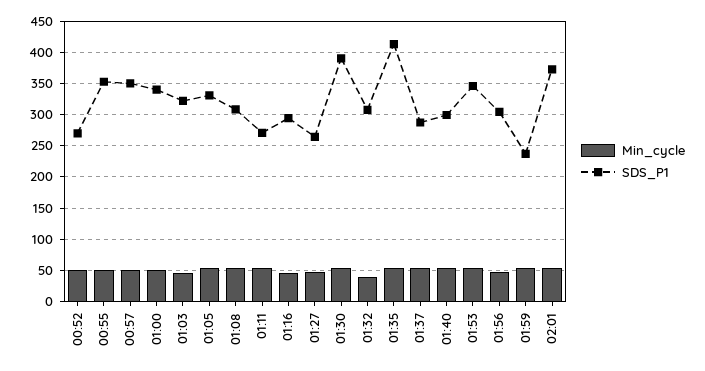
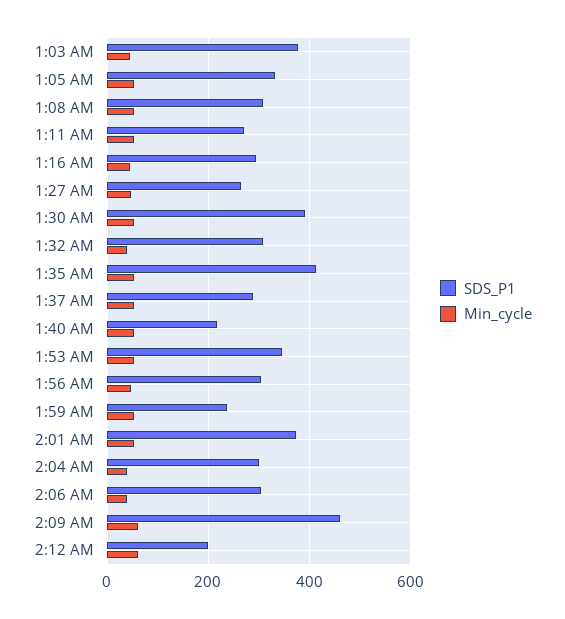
Min_cycle, 00:52: 50 -> none
SDS_P1, 00:52: 270 -> none
Min_cycle, 00:55: 50 -> none
SDS_P1, 00:55: 350 -> none
Min_cycle, 00:57: 50 -> none
SDS_P1, 00:57: 350 -> none
Min_cycle, 01:00: 50 -> none
SDS_P1, 01:00: 340 -> none
SDS_P1, 01:03: 320 -> 380
SDS_P1, 01:40: 300 -> 220
SDS_P1, 2:04 AM: none -> 300
Min_cycle, 2:04 AM: none -> 40
SDS_P1, 2:06 AM: none -> 300
Min_cycle, 2:06 AM: none -> 40
SDS_P1, 2:09 AM: none -> 460
Min_cycle, 2:09 AM: none -> 60
SDS_P1, 2:12 AM: none -> 200
Min_cycle, 2:12 AM: none -> 60

